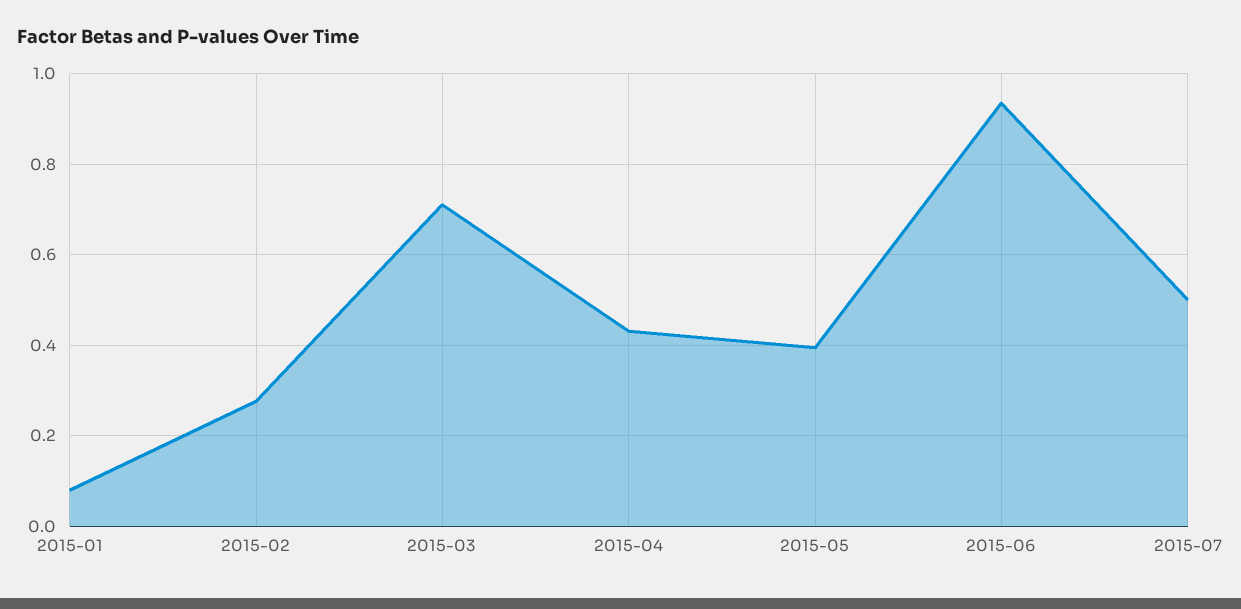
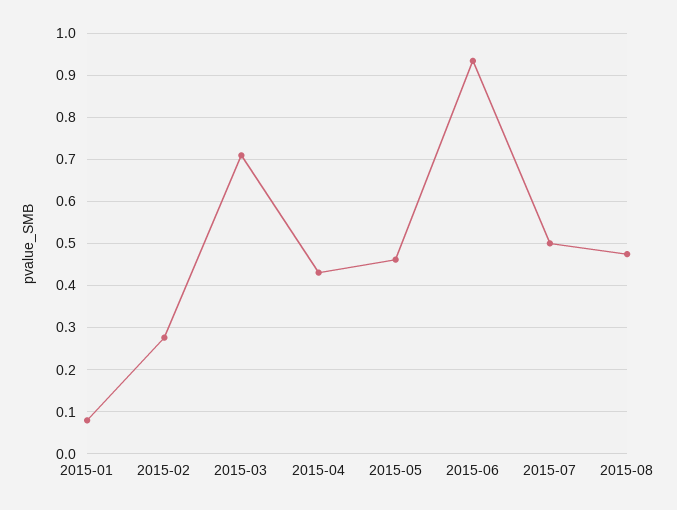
2015-05: 0.4 -> 0.46
2015-08: none -> 0.48

